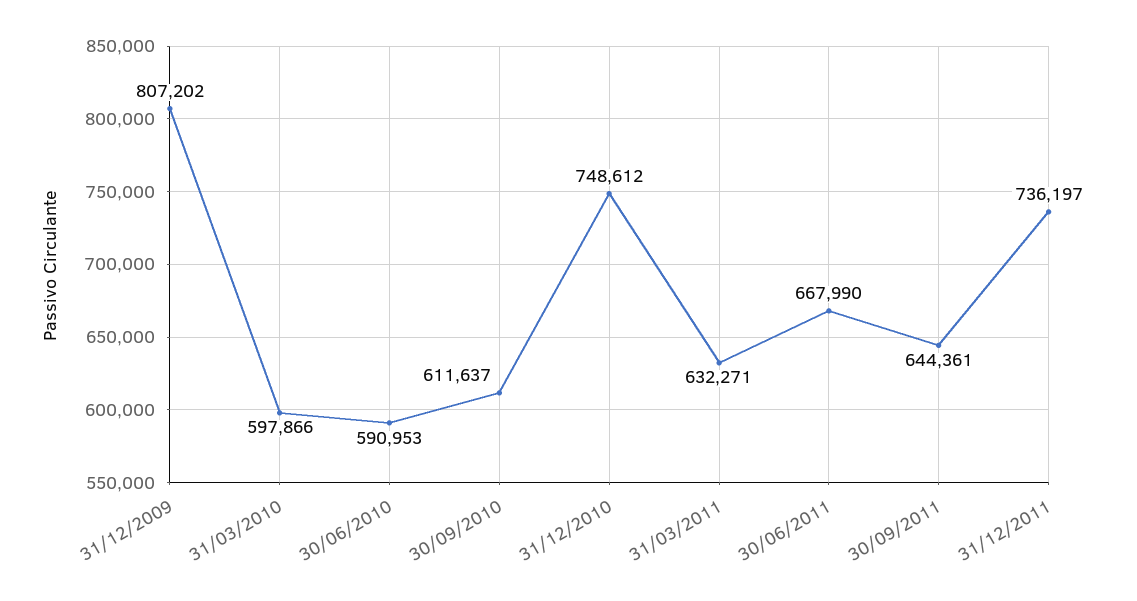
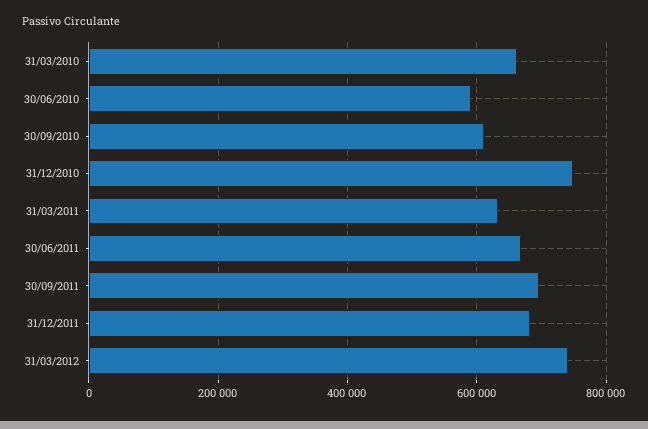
31/12/2009: 807202 -> none
31/03/2010: 597866 -> 660000
30/09/2011: 644361 -> 700000
31/12/2011: 736197 -> 680000
31/03/2012: none -> 740000

